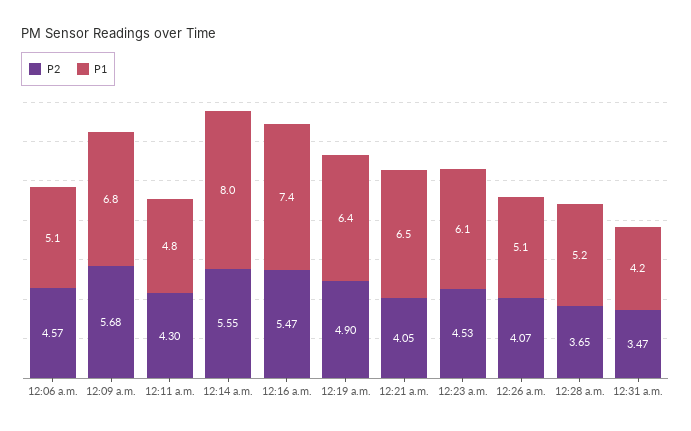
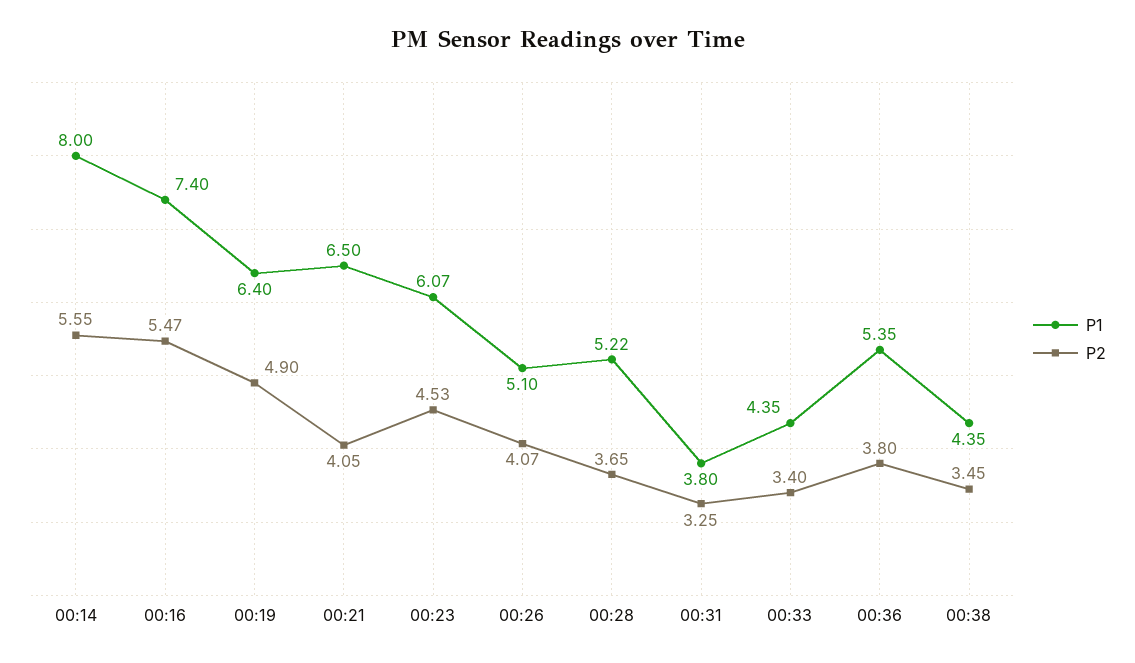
P2, 12:06 a.m.: 4.57 -> none
P1, 12:06 a.m.: 5.1 -> none
P2, 12:09 a.m.: 5.68 -> none
P1, 12:09 a.m.: 6.8 -> none
P2, 12:11 a.m.: 4.3 -> none
P1, 12:11 a.m.: 4.8 -> none
P2, 12:31 a.m.: 3.47 -> 3.25
P1, 12:31 a.m.: 4.2 -> 3.8
P1, 00:33: none -> 4.35
P2, 00:33: none -> 3.4
P1, 00:36: none -> 5.35
P2, 00:36: none -> 3.8
P1, 00:38: none -> 4.35
P2, 00:38: none -> 3.45

